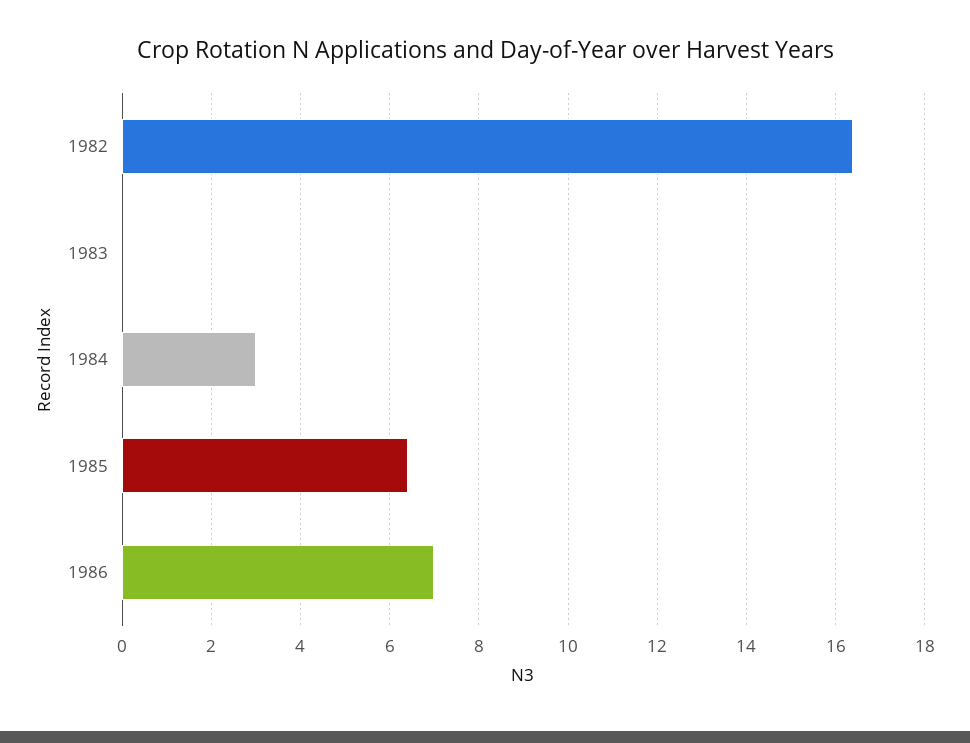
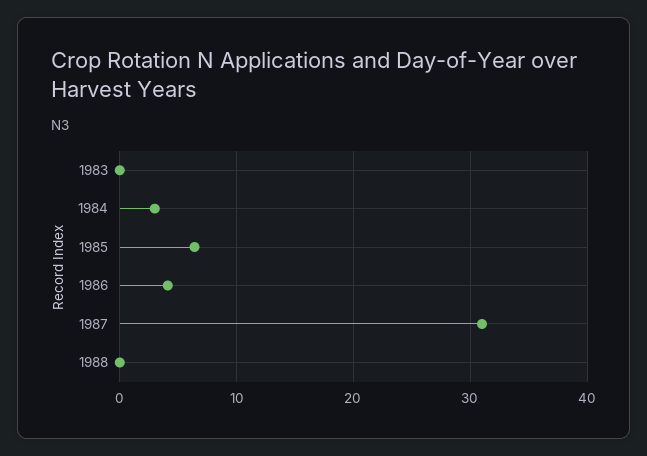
1982: 16.5 -> none
1986: 7 -> 4
1987: none -> 31
1988: none -> 0

